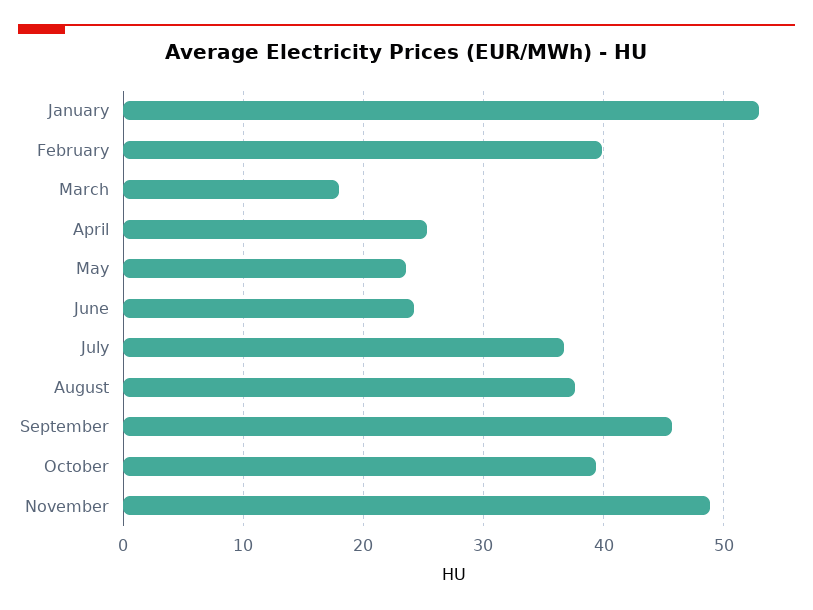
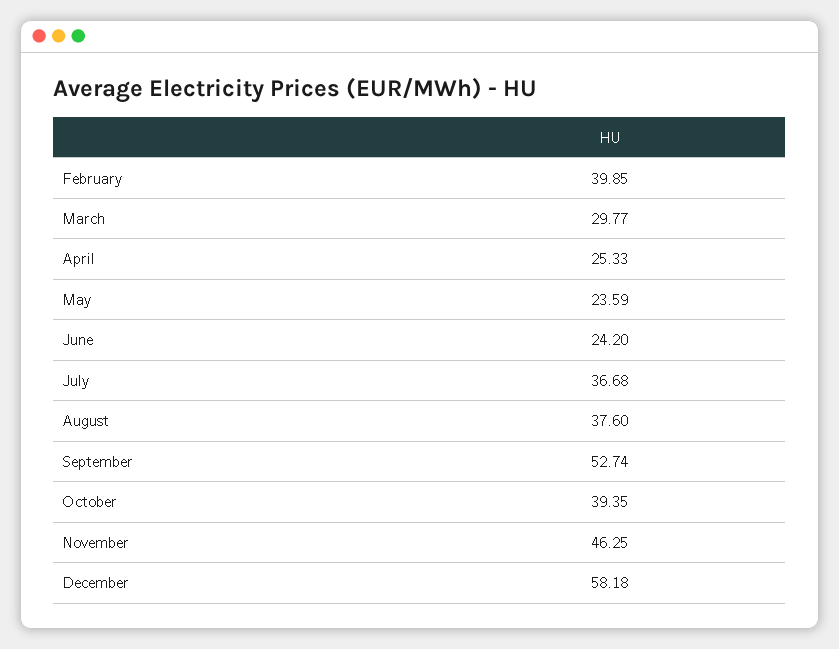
January: 53 -> none
March: 18 -> 29.77
September: 46 -> 52.74
November: 49 -> 46.25
December: none -> 58.18

